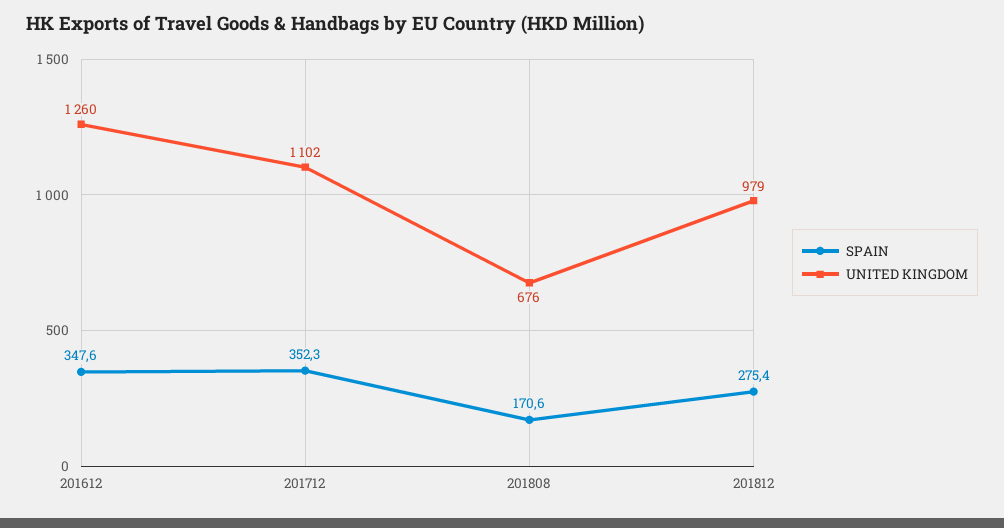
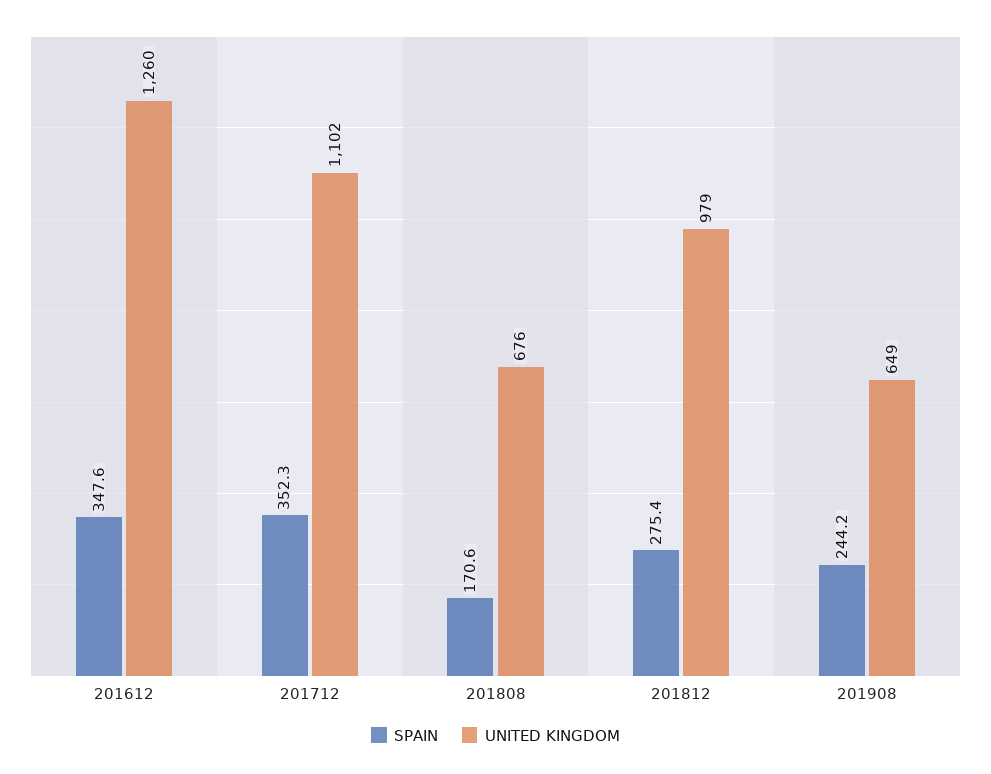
SPAIN, 201908: none -> 244.2
UNITED KINGDOM, 201908: none -> 649

